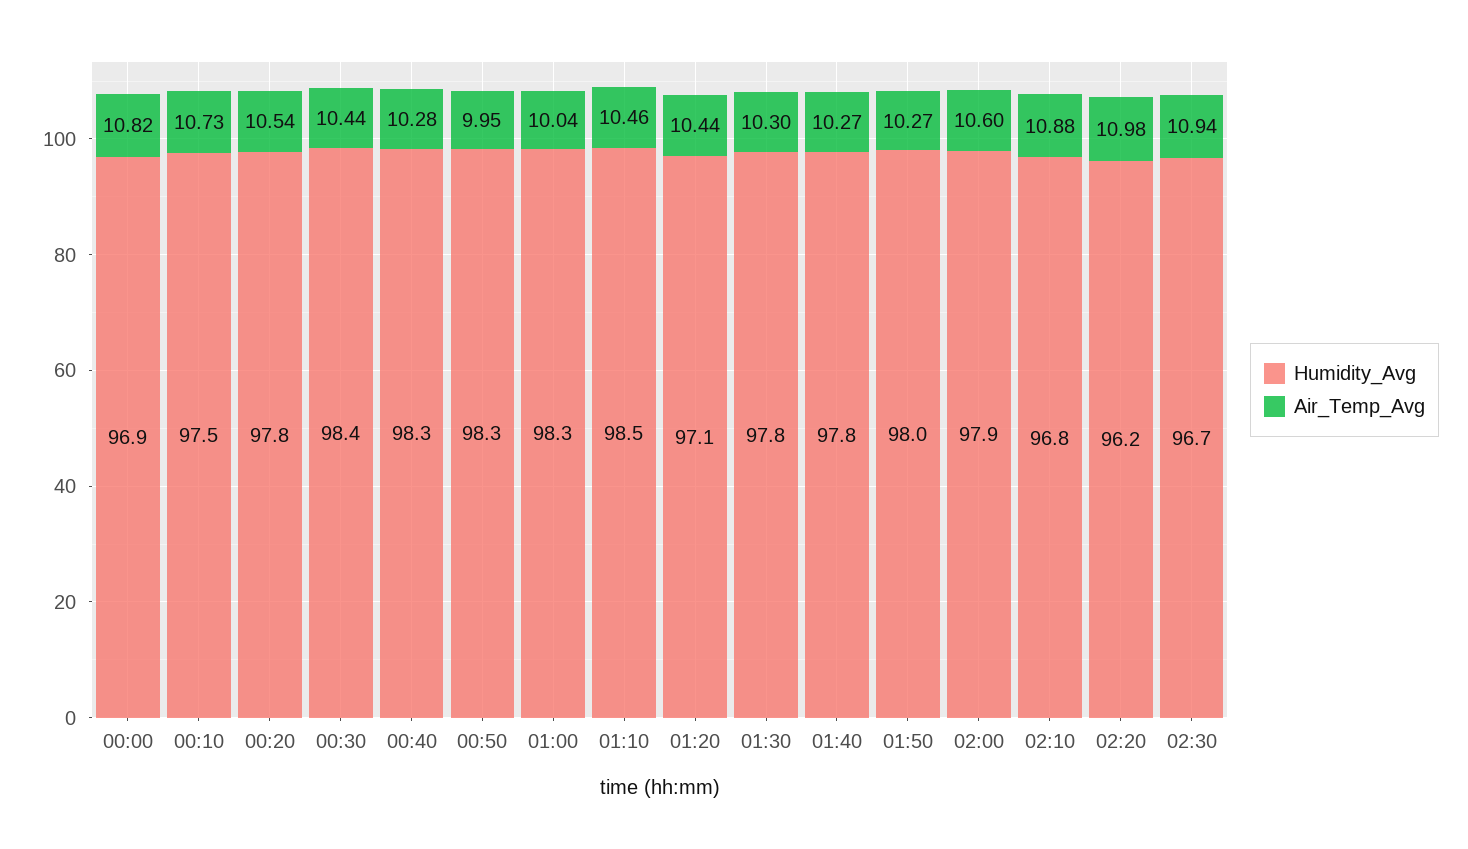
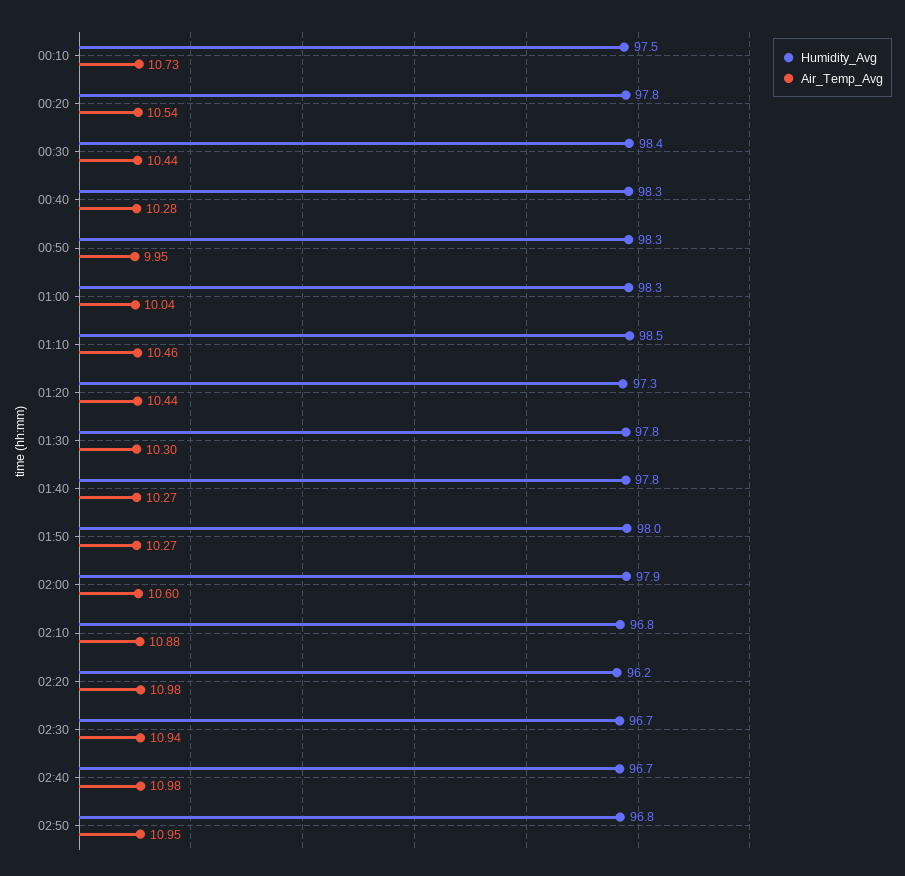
Humidity_Avg, 00:00: 96.9 -> none
Air_Temp_Avg, 00:00: 10.82 -> none
Humidity_Avg, 01:20: 97.1 -> 97.3
Humidity_Avg, 02:40: none -> 96.7
Air_Temp_Avg, 02:40: none -> 10.98
Humidity_Avg, 02:50: none -> 96.8
Air_Temp_Avg, 02:50: none -> 10.95

